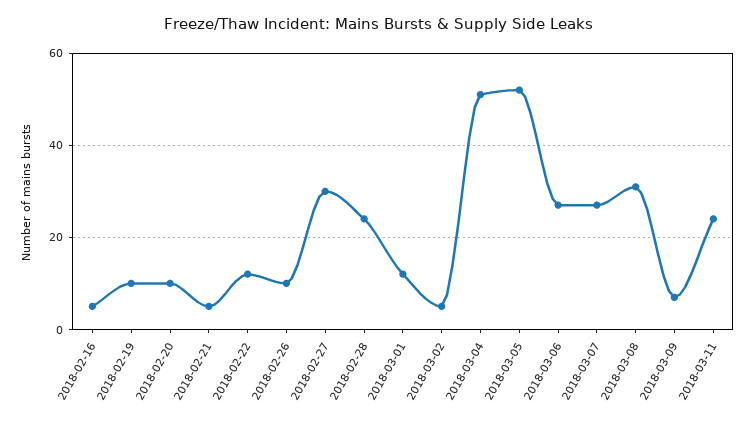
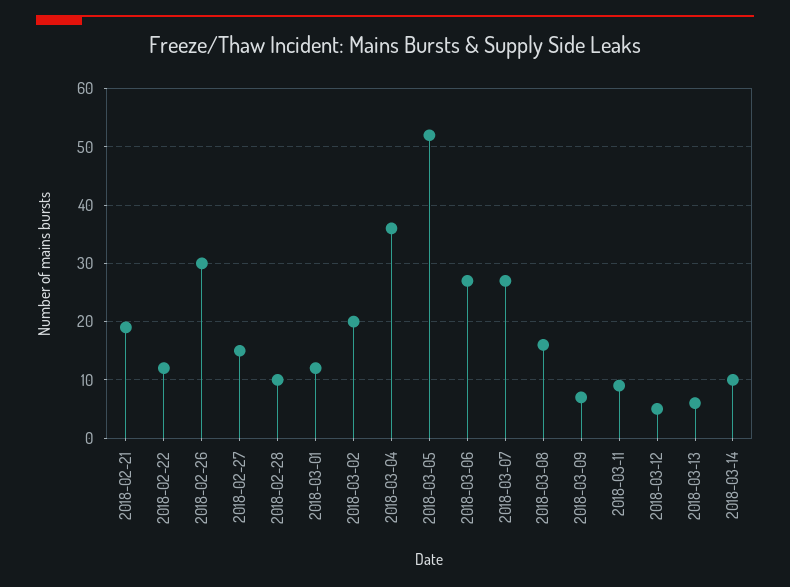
2018-02-16: 5 -> none
2018-02-19: 10 -> none
2018-02-20: 10 -> none
2018-02-21: 5 -> 20
2018-02-26: 10 -> 30
2018-02-27: 30 -> 15
2018-02-28: 25 -> 10
2018-03-02: 5 -> 20
2018-03-04: 50 -> 35
2018-03-08: 30 -> 15
2018-03-11: 25 -> 10
2018-03-12: none -> 5
2018-03-13: none -> 5
2018-03-14: none -> 10

